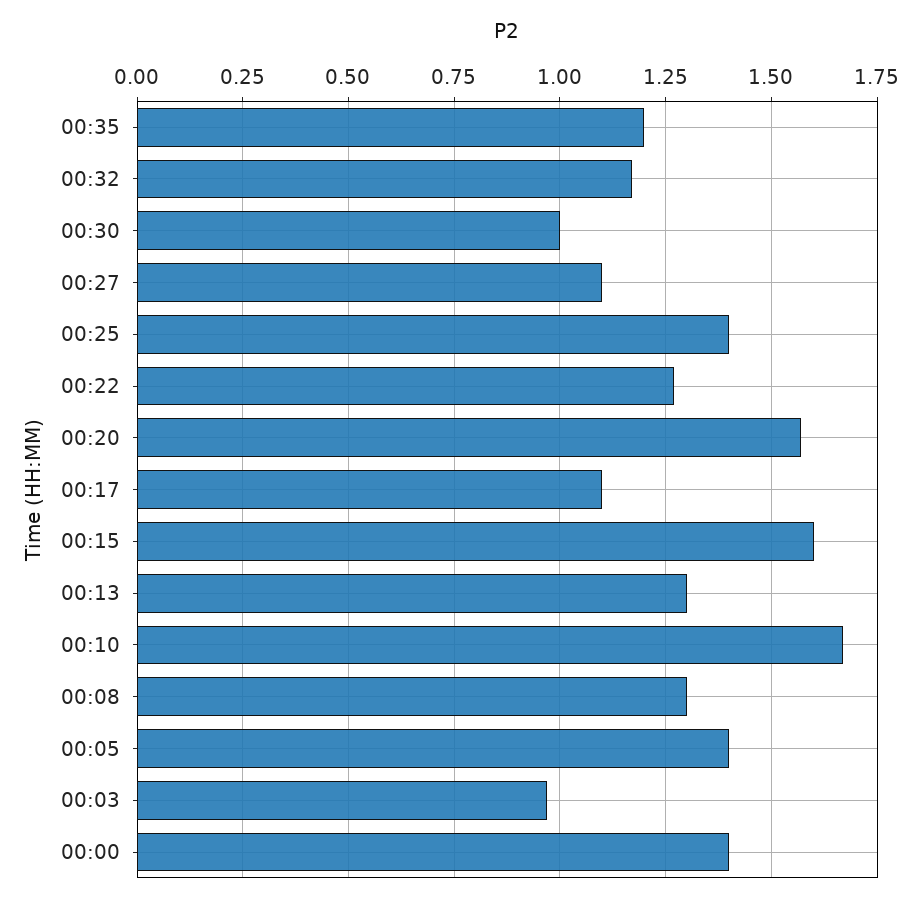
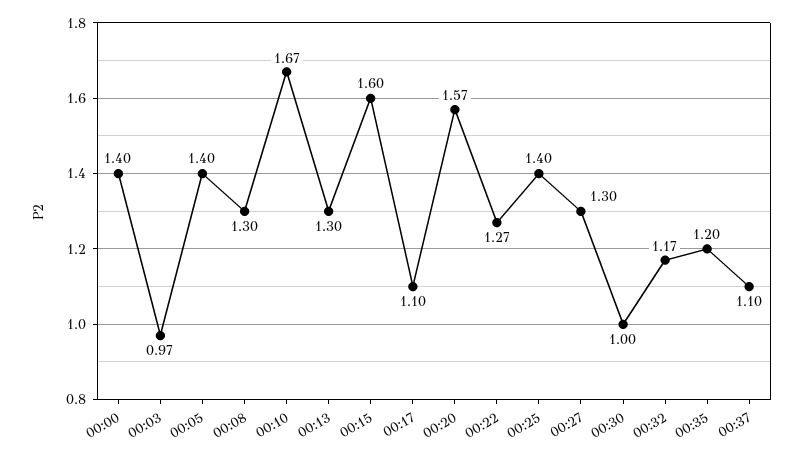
00:27: 1.1 -> 1.3
00:37: none -> 1.1

